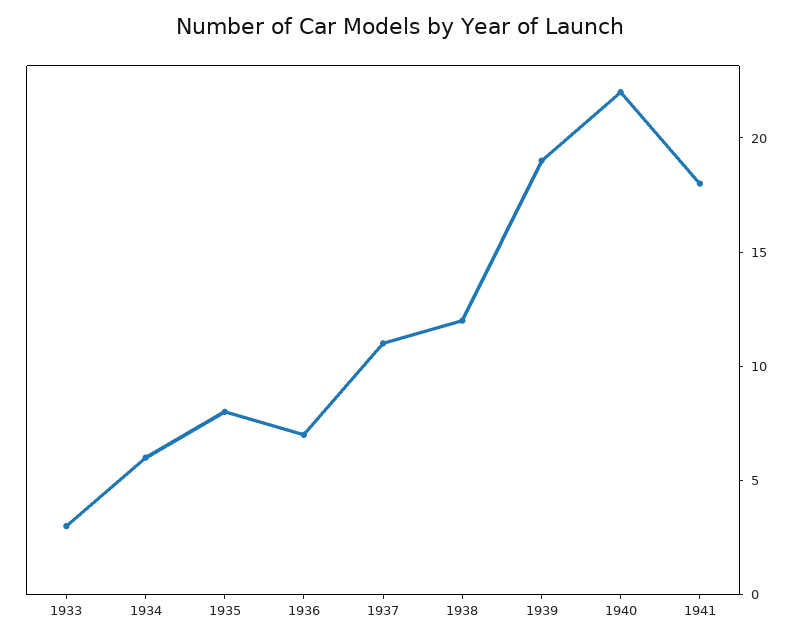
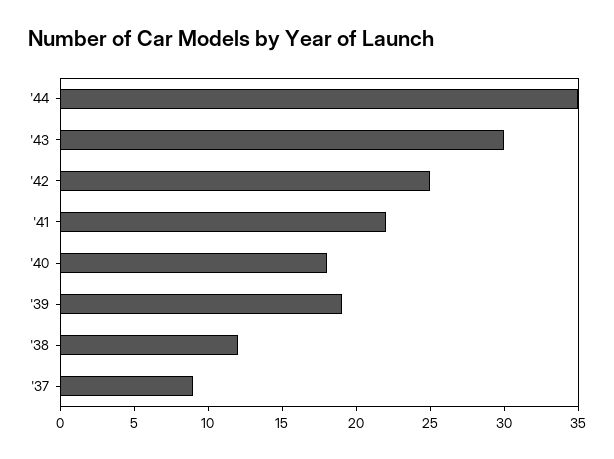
1933: 3 -> none
1934: 6 -> none
1935: 8 -> none
1936: 7 -> none
1937: 11 -> 9
1940: 22 -> 18
1941: 18 -> 22
'44: none -> 35
'43: none -> 30
'42: none -> 25

